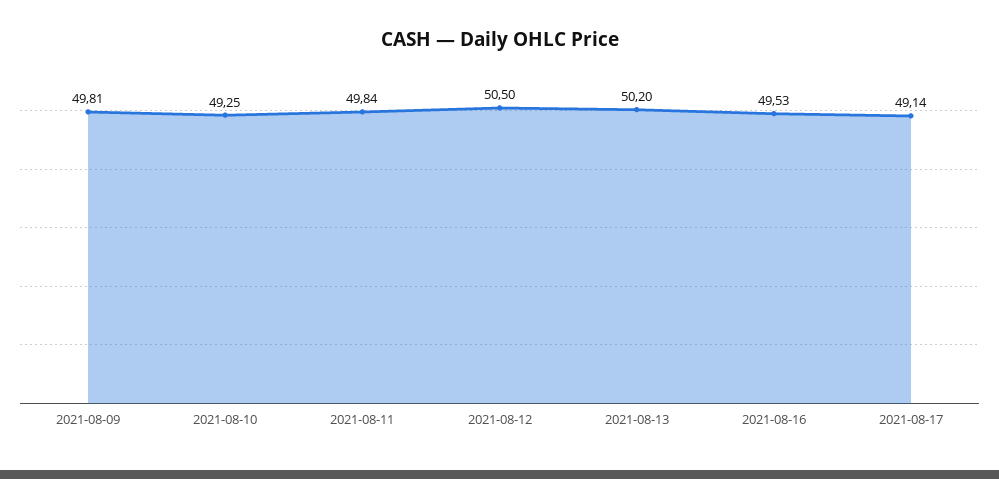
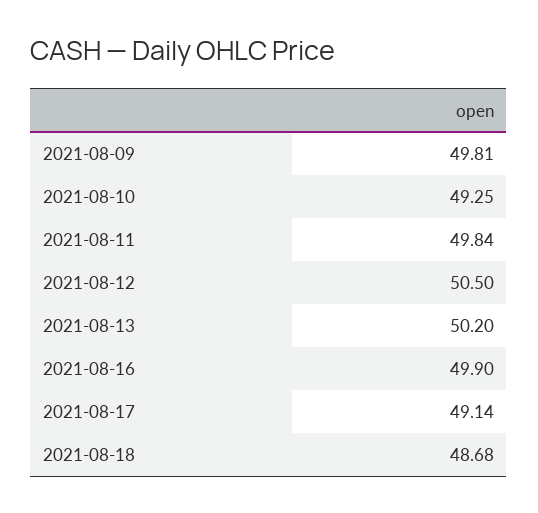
2021-08-16: 49.53 -> 49.9
2021-08-18: none -> 48.68

